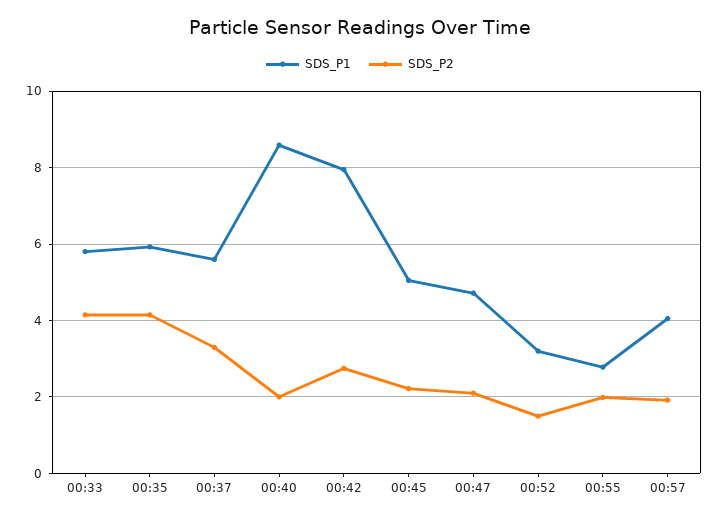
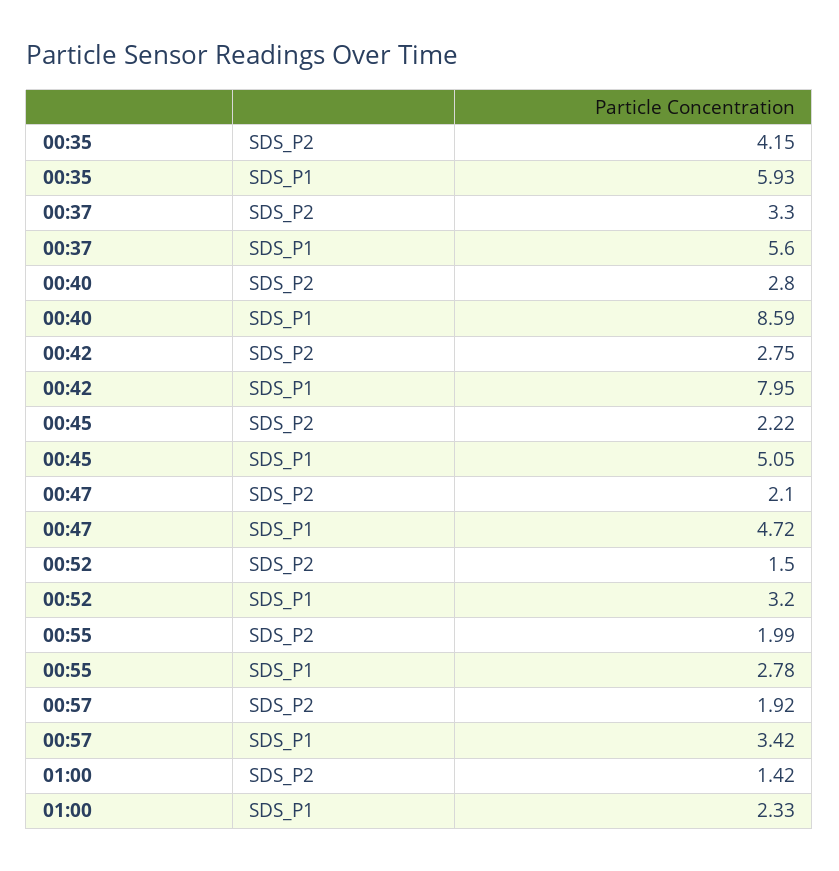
SDS_P1, 00:33: 5.8 -> none
SDS_P2, 00:33: 4.2 -> none
SDS_P2, 00:40: 2 -> 2.8
SDS_P1, 00:57: 4 -> 3.42
SDS_P2, 01:00: none -> 1.42
SDS_P1, 01:00: none -> 2.33

